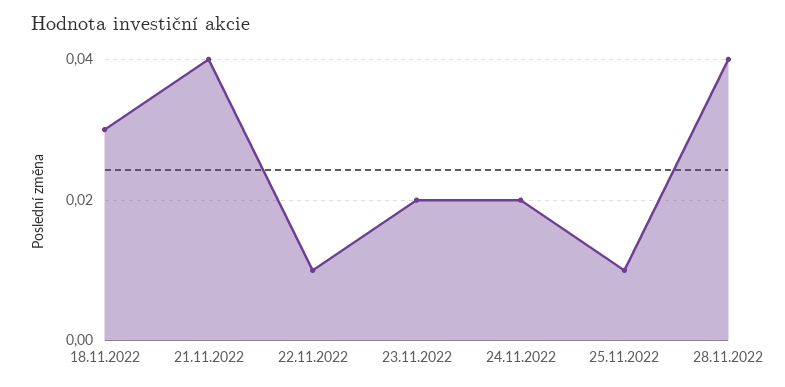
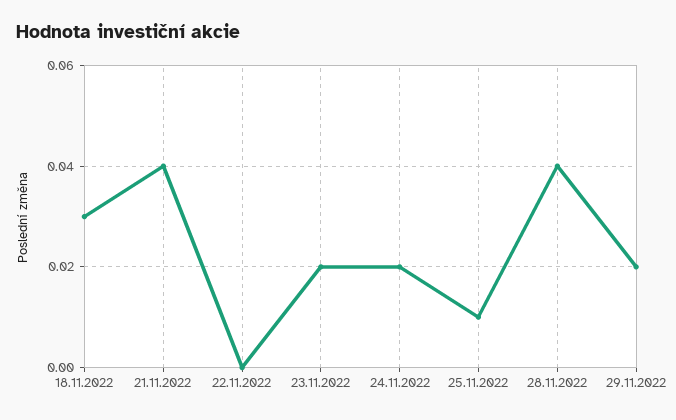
22.11.2022: 0.01 -> 0
29.11.2022: none -> 0.02

